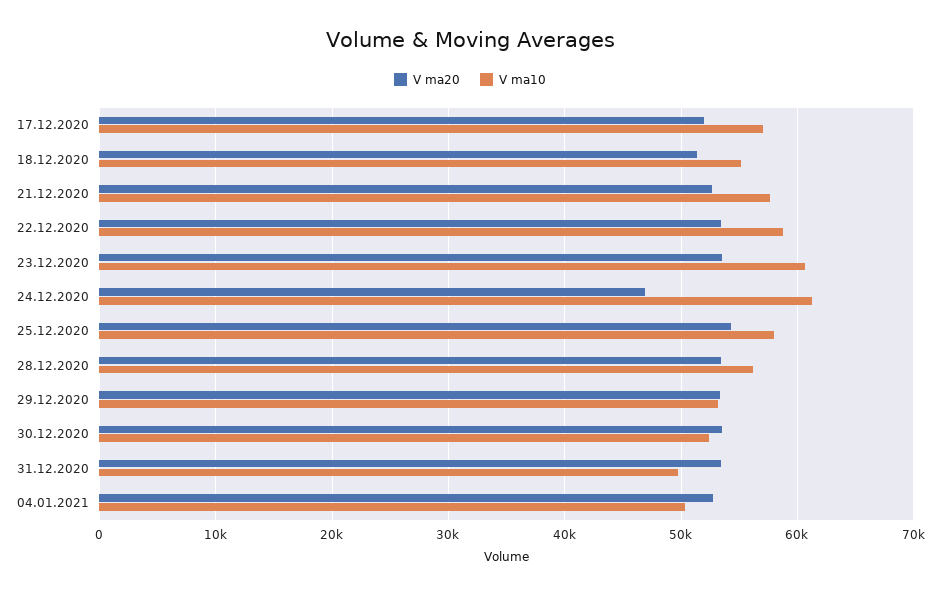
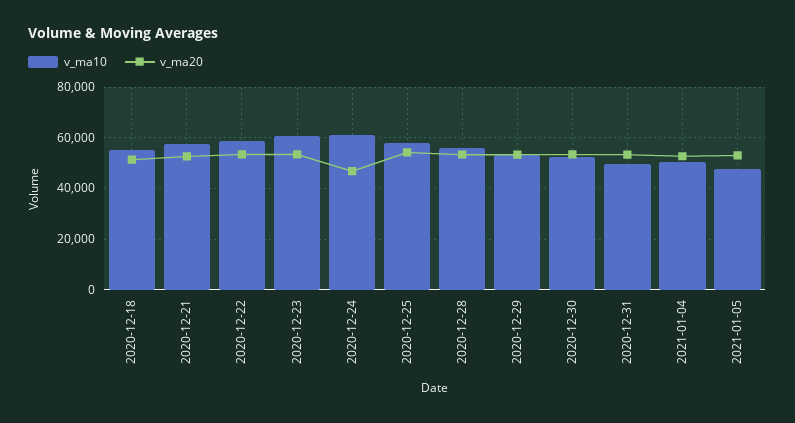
V ma20, 17.12.2020: 52000 -> none
V ma10, 17.12.2020: 57000 -> none
V ma10, 2021-01-05: none -> 47500
V ma20, 2021-01-05: none -> 52500

